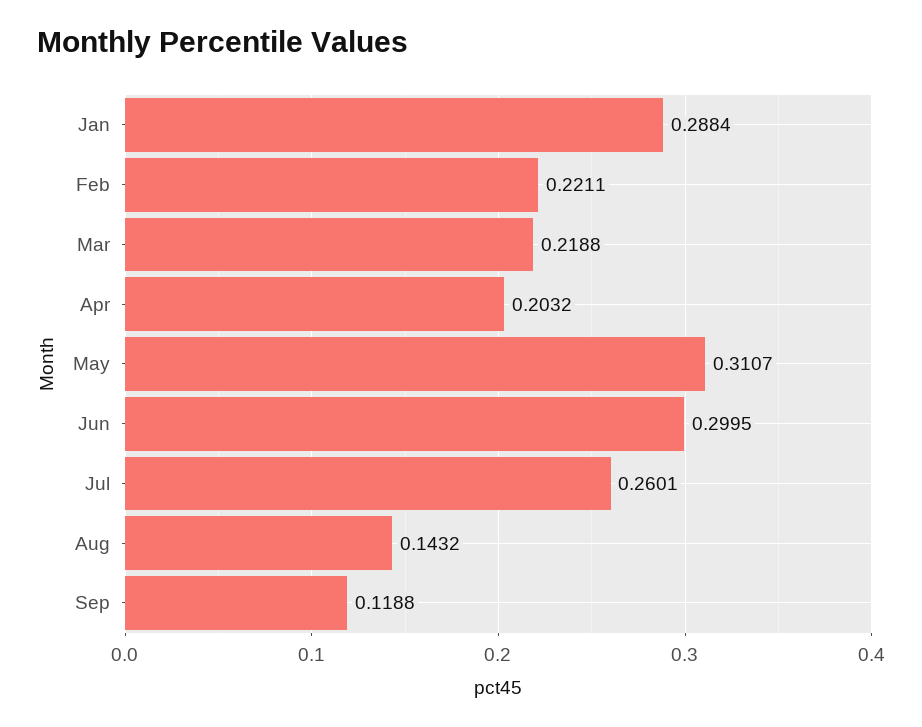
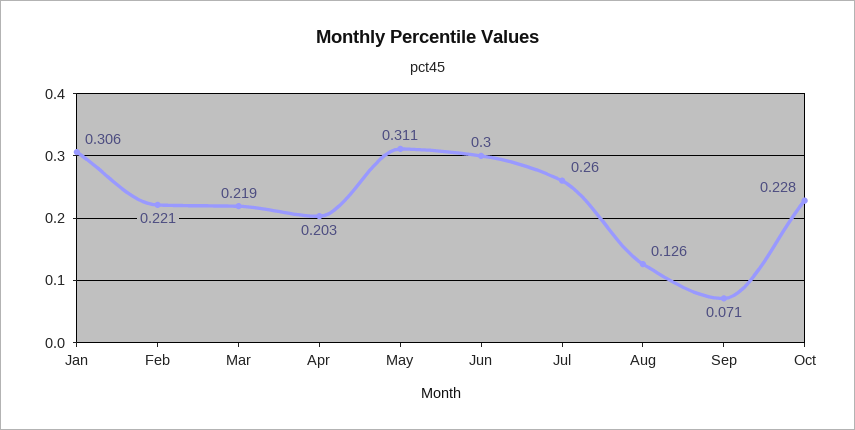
Jan: 0.2884 -> 0.306
Aug: 0.1432 -> 0.126
Sep: 0.1188 -> 0.071
Oct: none -> 0.228

